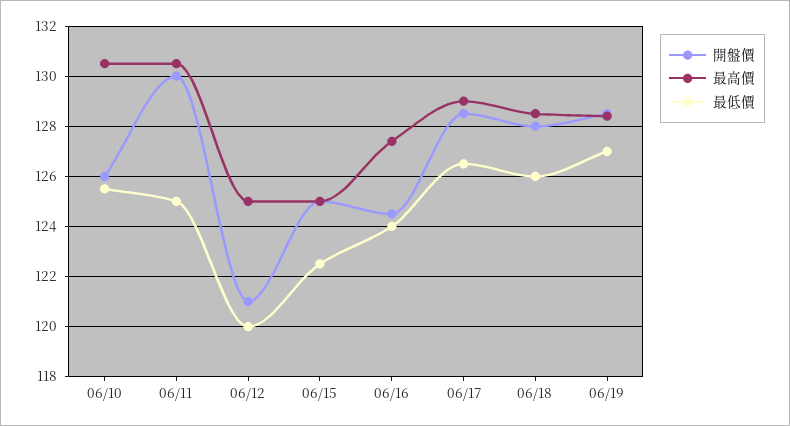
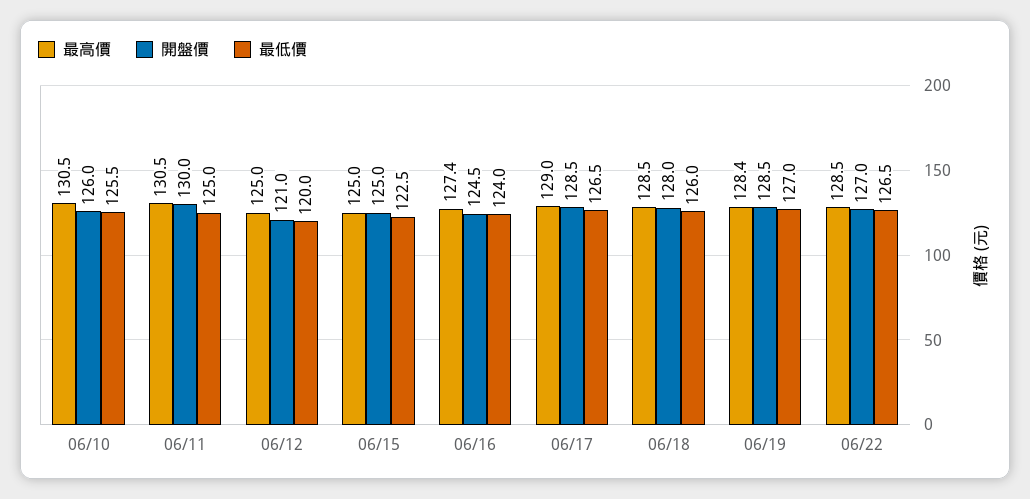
最高價, 06/22: none -> 128.5
開盤價, 06/22: none -> 127
最低價, 06/22: none -> 126.5

